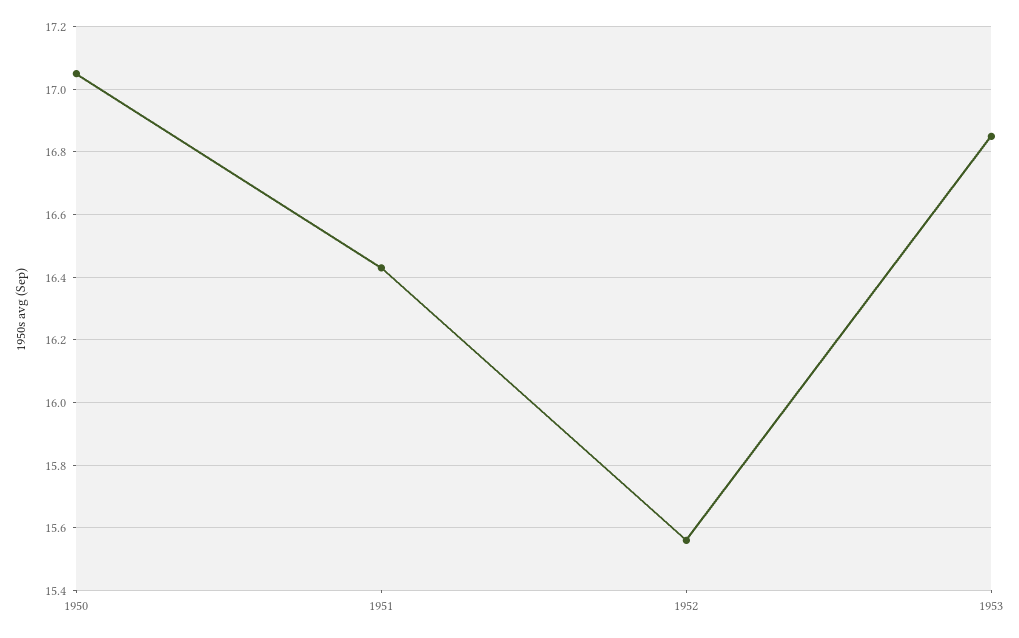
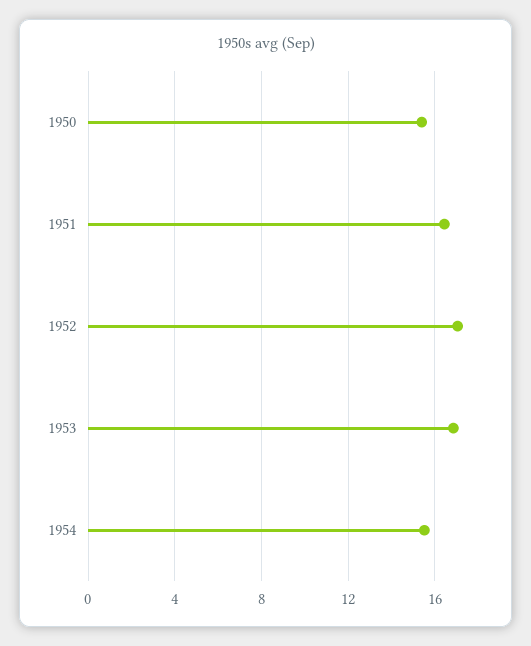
1950: 17.05 -> 15.5
1952: 15.55 -> 17
1954: none -> 15.5

